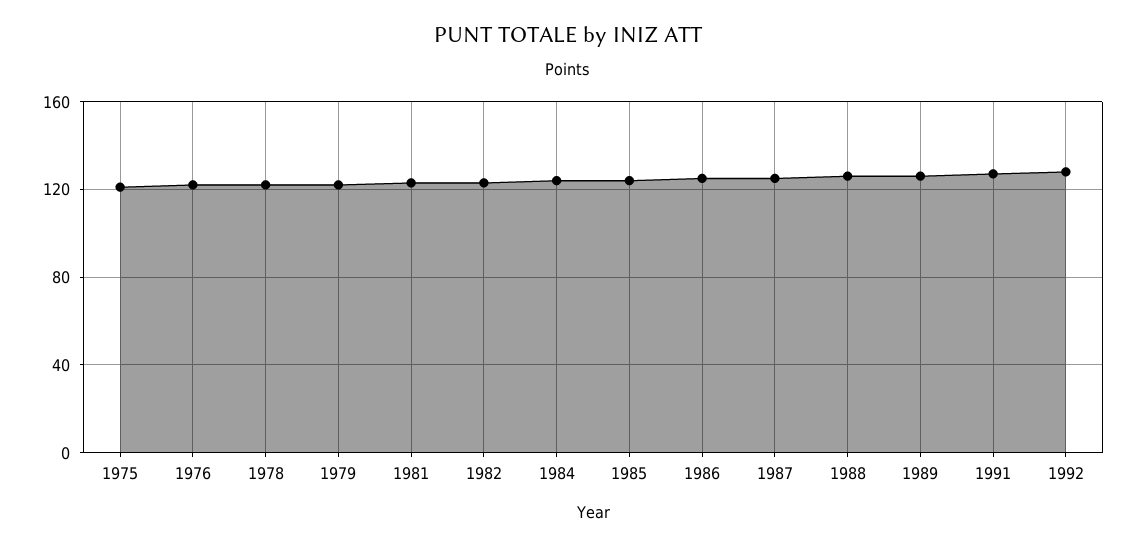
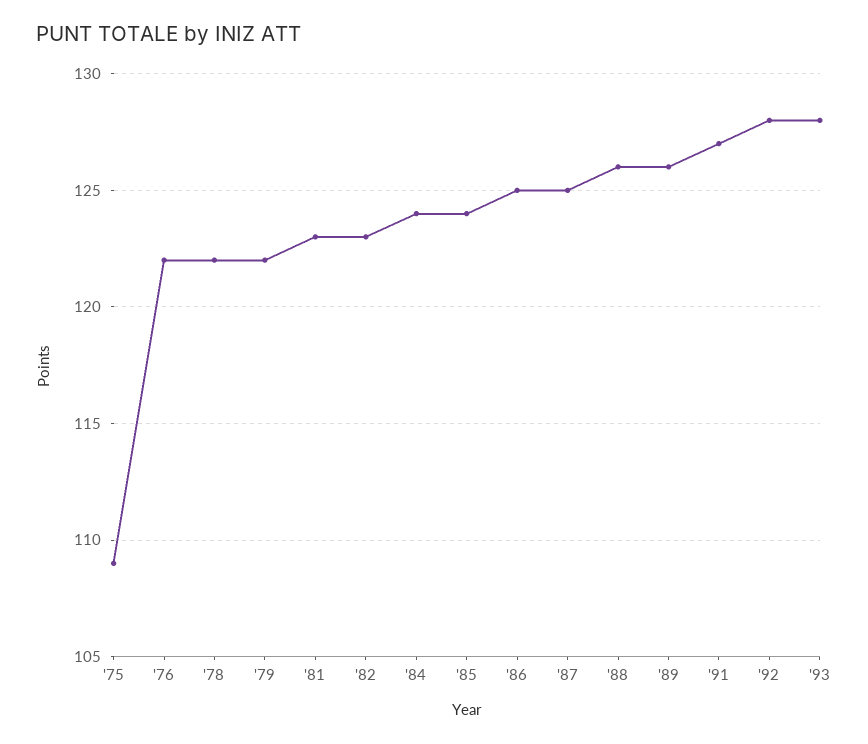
1975: 120 -> 109
'93: none -> 128

